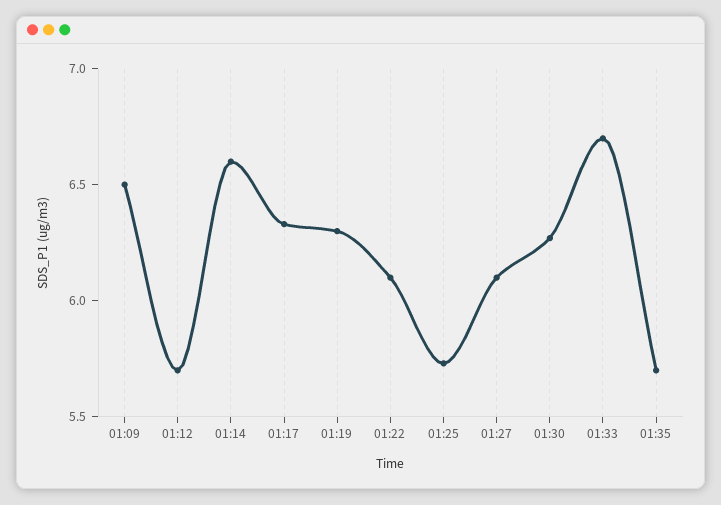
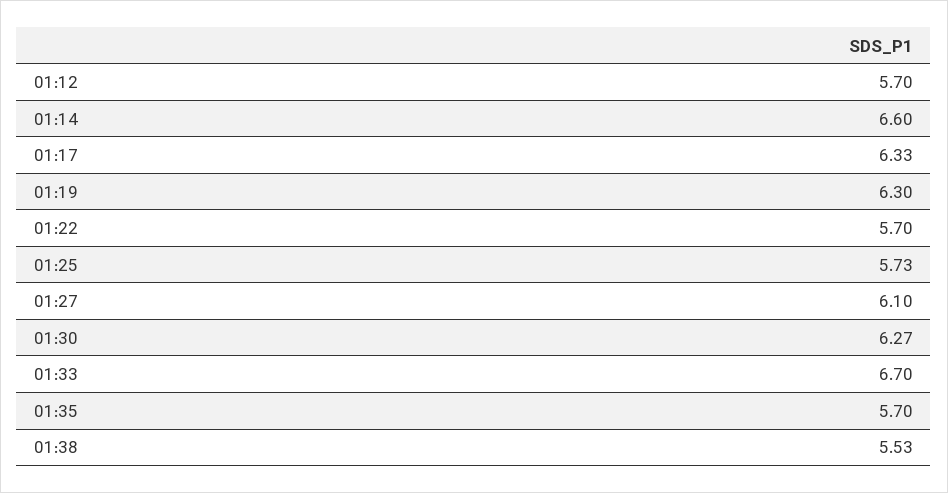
01:09: 6.5 -> none
01:22: 6.1 -> 5.7
01:38: none -> 5.53

